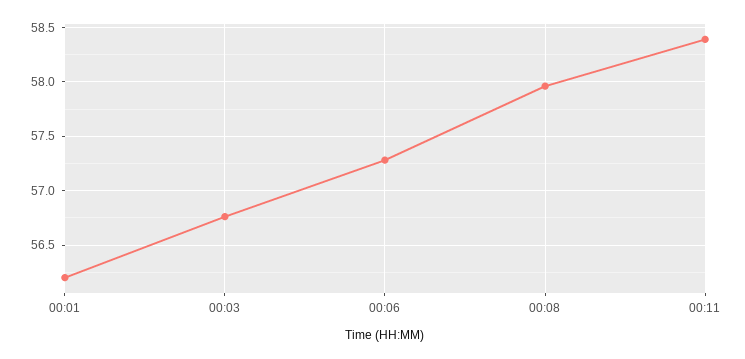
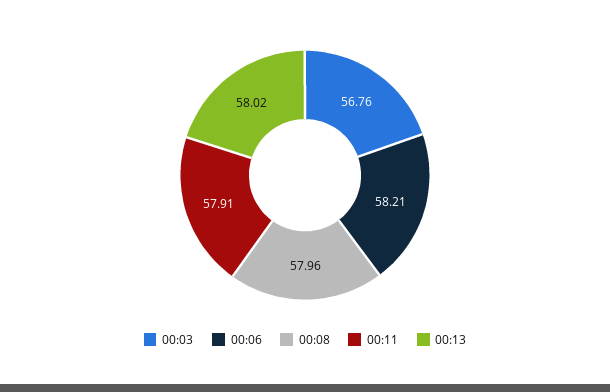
00:01: 56.2 -> none
00:06: 57.3 -> 58.21
00:11: 58.4 -> 57.91
00:13: none -> 58.02

